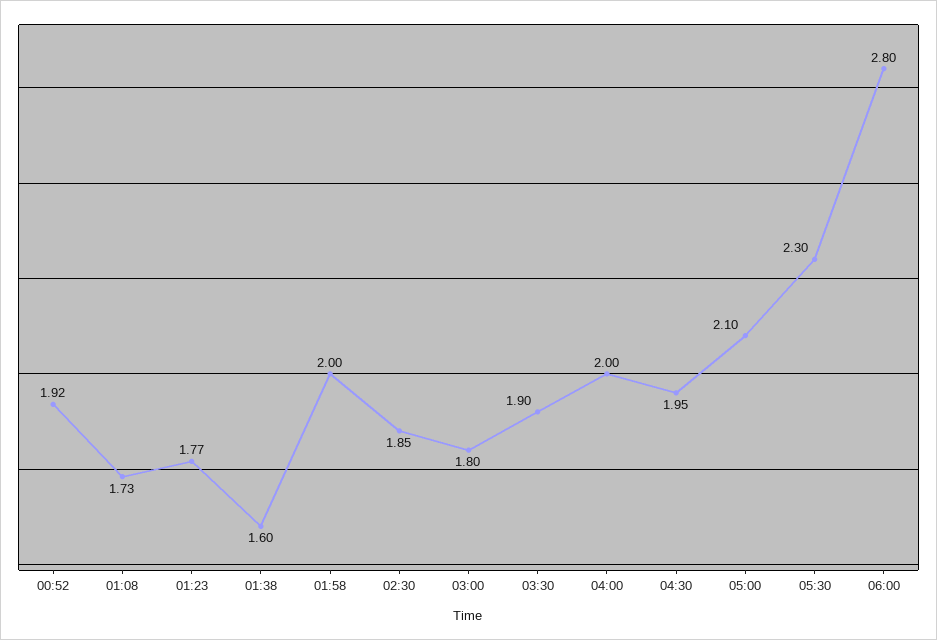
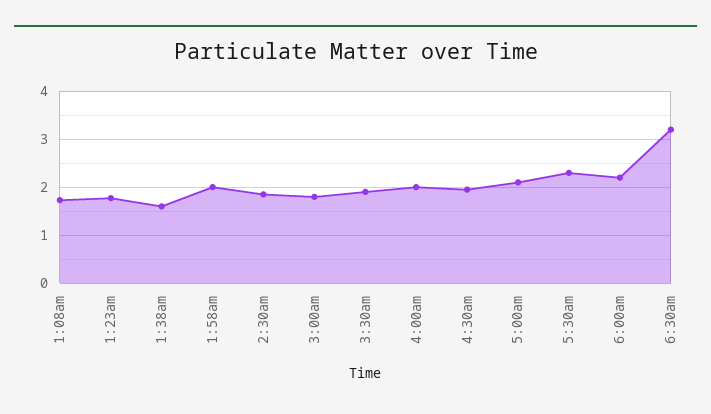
00:52: 1.92 -> none
06:00: 2.8 -> 2.2
6:30am: none -> 3.2

